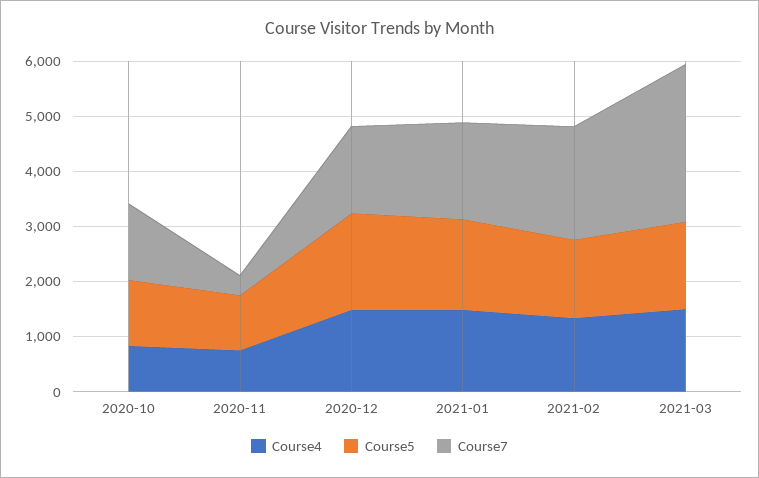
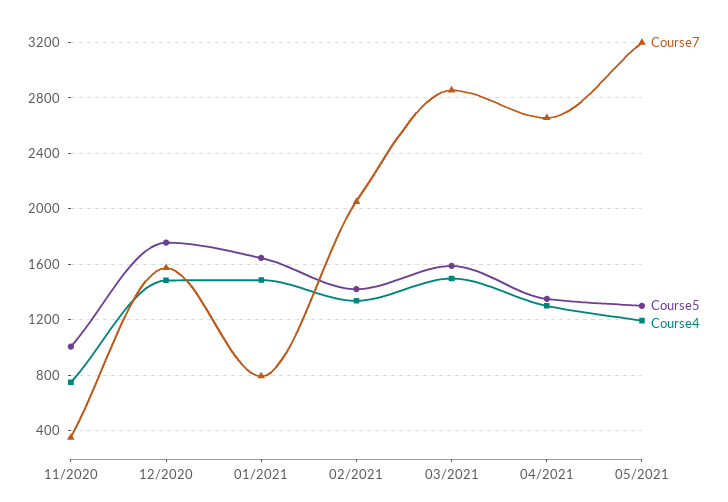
Course4, 2020-10: 800 -> none
Course5, 2020-10: 1200 -> none
Course7, 2020-10: 1400 -> none
Course7, 2021-01: 1800 -> 800
Course7, 04/2021: none -> 2650
Course5, 04/2021: none -> 1350
Course4, 04/2021: none -> 1300
Course7, 05/2021: none -> 3200
Course5, 05/2021: none -> 1300
Course4, 05/2021: none -> 1200

